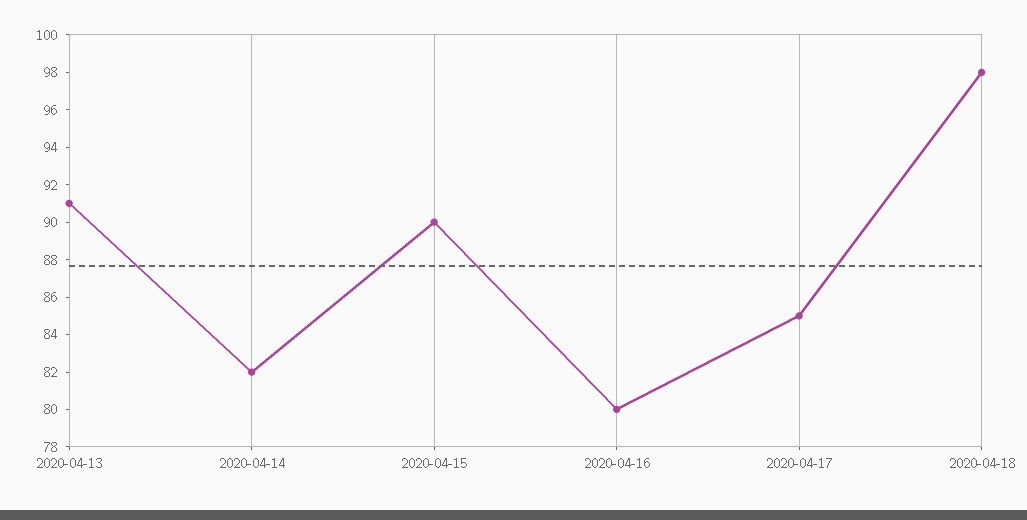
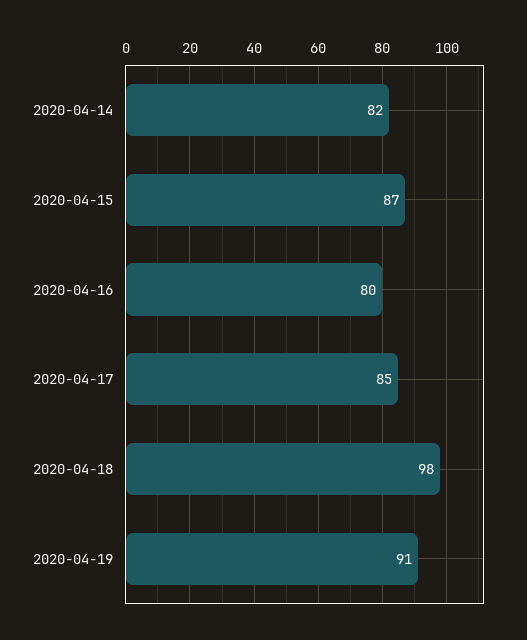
2020-04-13: 91 -> none
2020-04-15: 90 -> 87
2020-04-19: none -> 91

